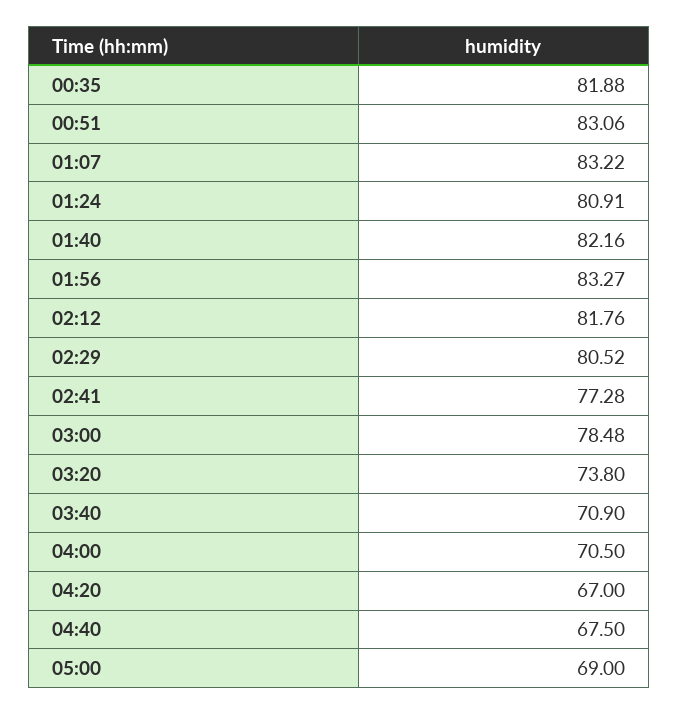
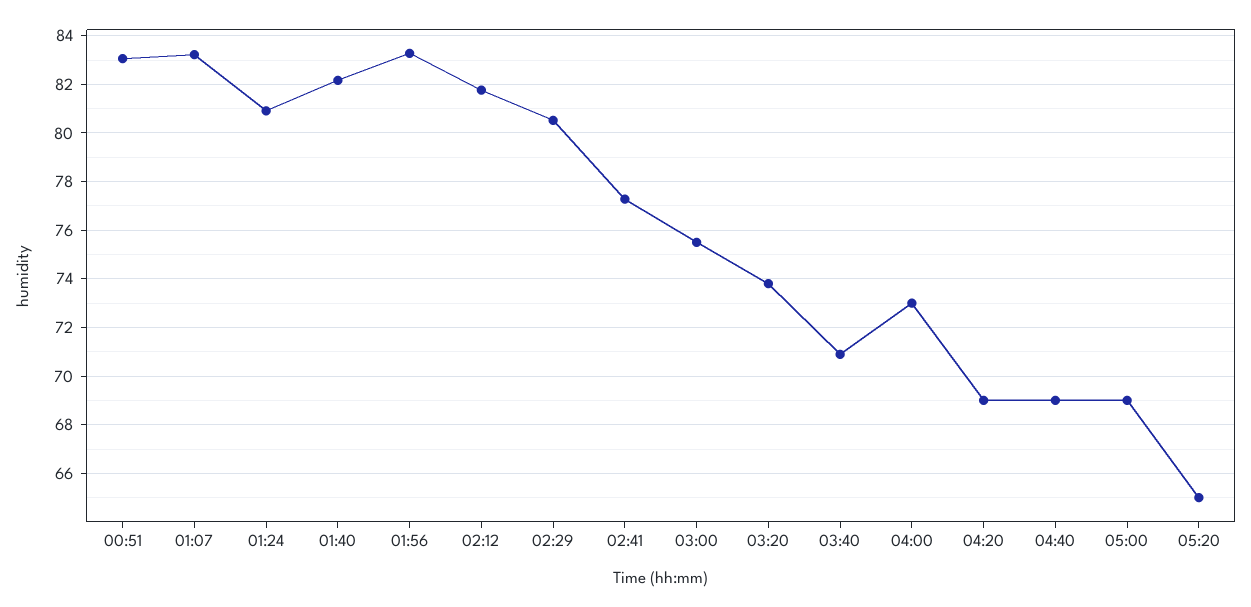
00:35: 81.88 -> none
03:00: 78.48 -> 75.5
04:00: 70.5 -> 73
04:20: 67 -> 69
04:40: 67.5 -> 69
05:20: none -> 65

